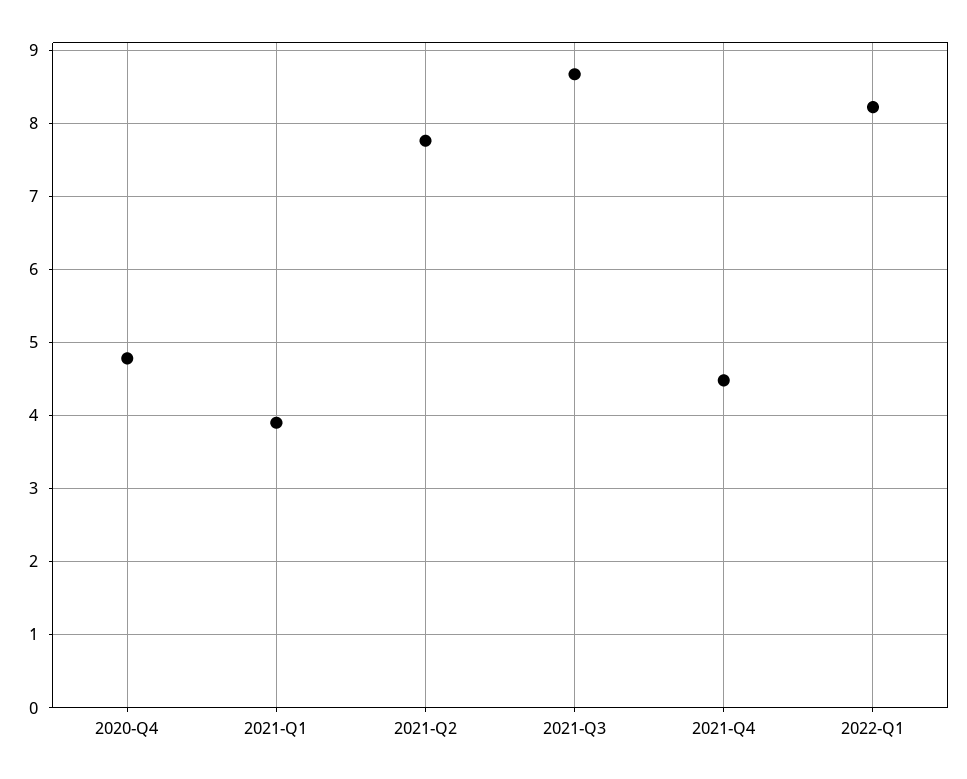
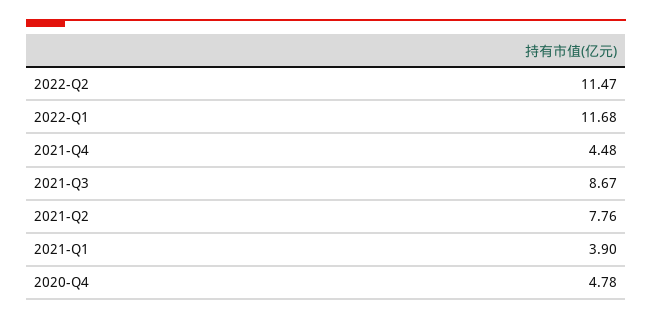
2022-Q1: 8.2 -> 11.68
2022-Q2: none -> 11.47

